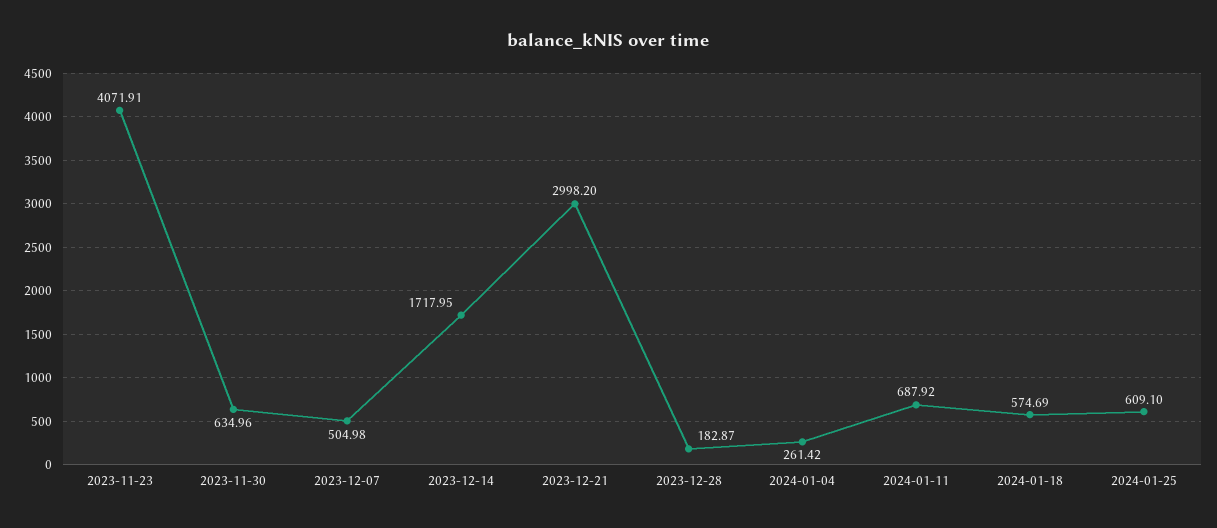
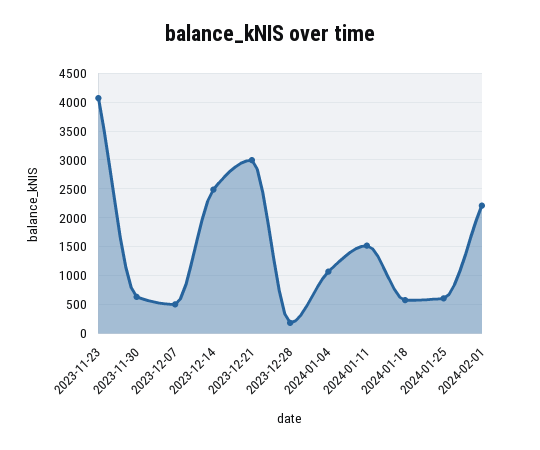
2023-12-14: 1717.95 -> 2500
2024-01-04: 261.42 -> 1000
2024-01-11: 687.92 -> 1500
2024-02-01: none -> 2250

